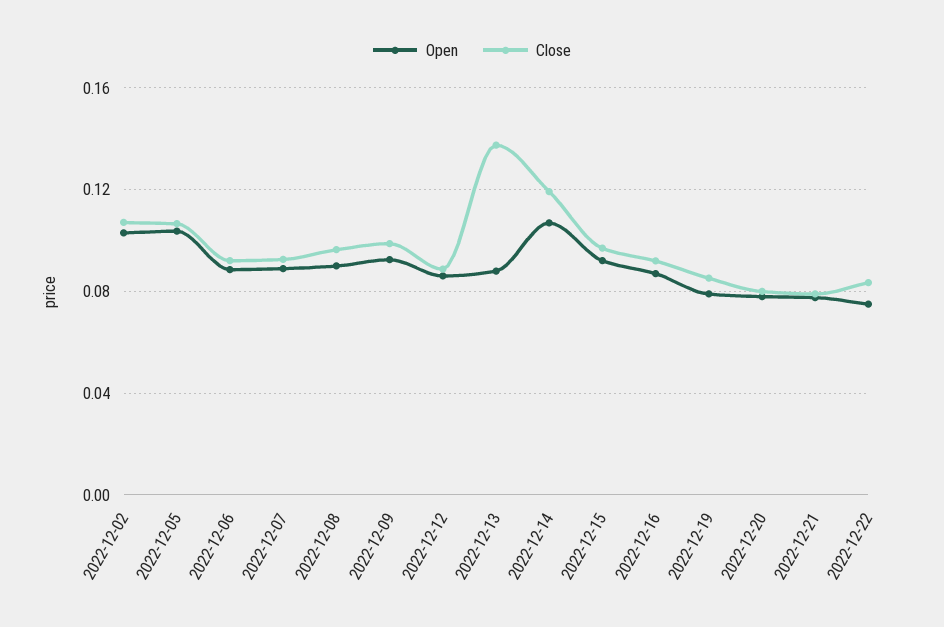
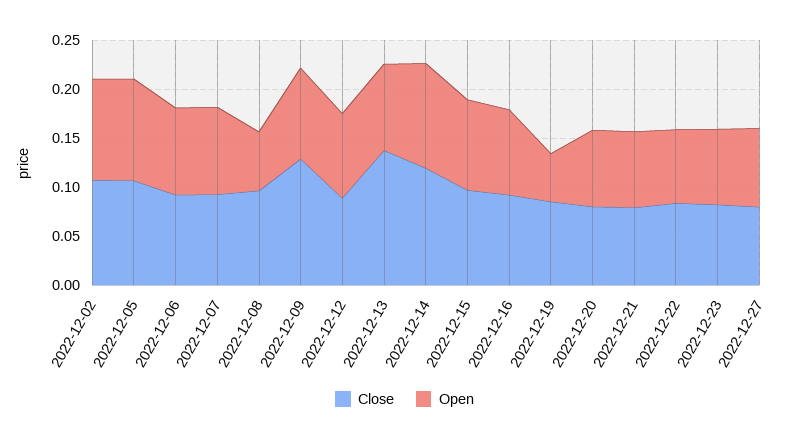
Open, 2022-12-08: 0.09 -> 0.06
Close, 2022-12-09: 0.1 -> 0.13
Open, 2022-12-19: 0.08 -> 0.05
Close, 2022-12-23: none -> 0.08
Open, 2022-12-23: none -> 0.08
Close, 2022-12-27: none -> 0.08
Open, 2022-12-27: none -> 0.08

